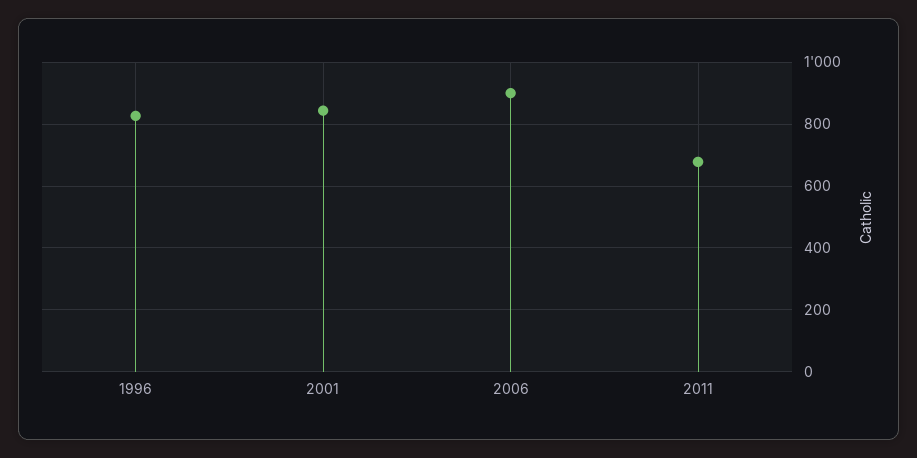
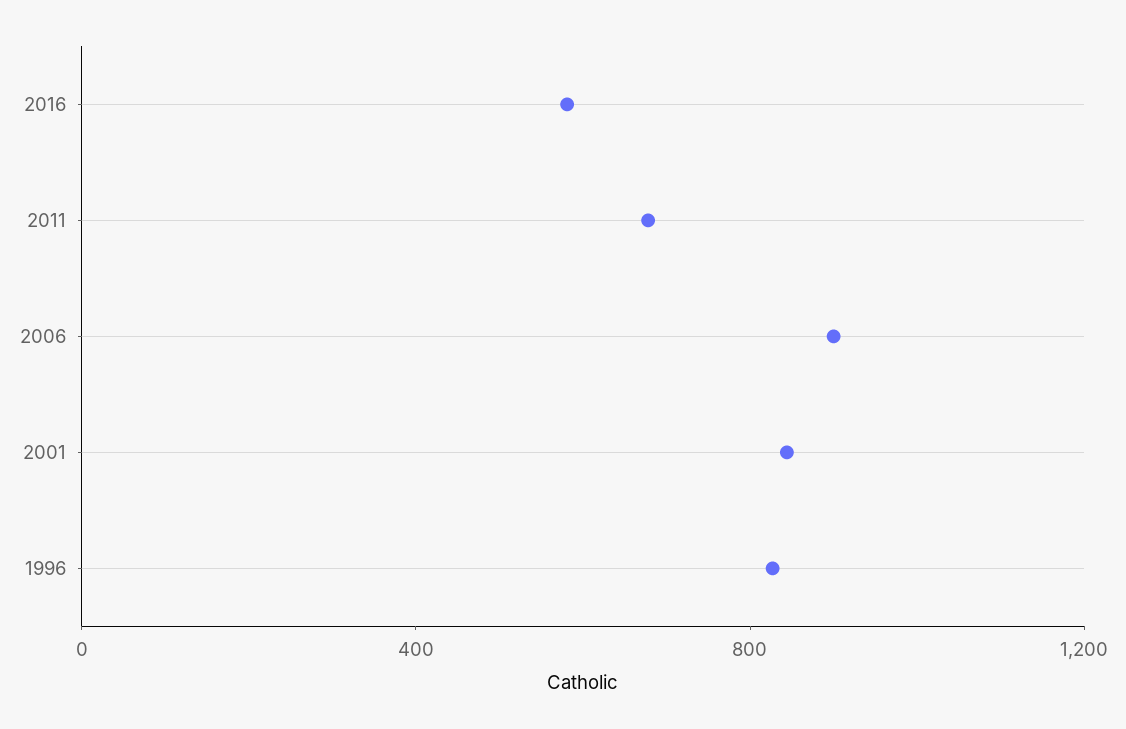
2016: none -> 600

